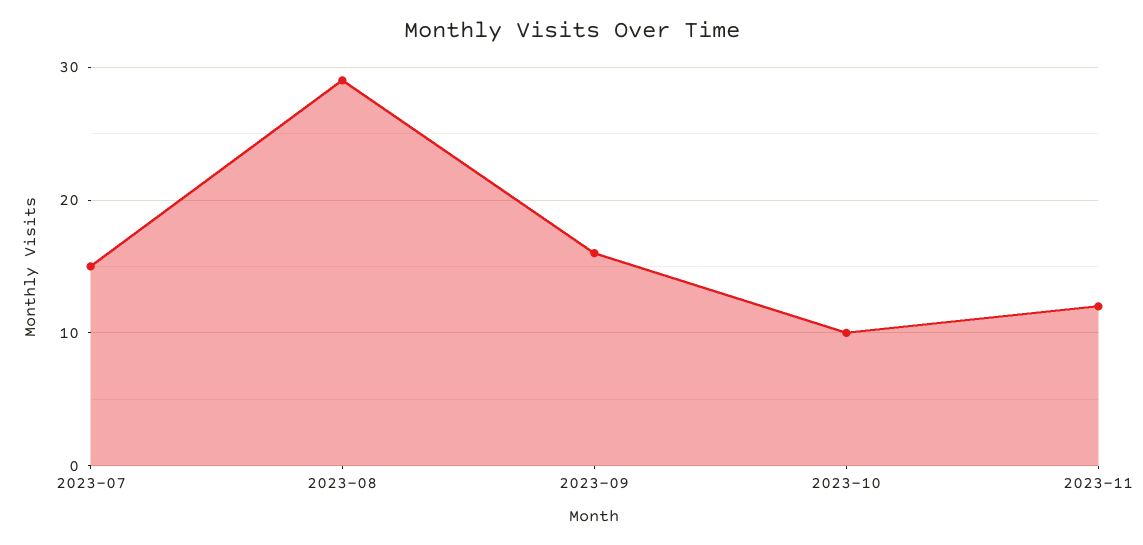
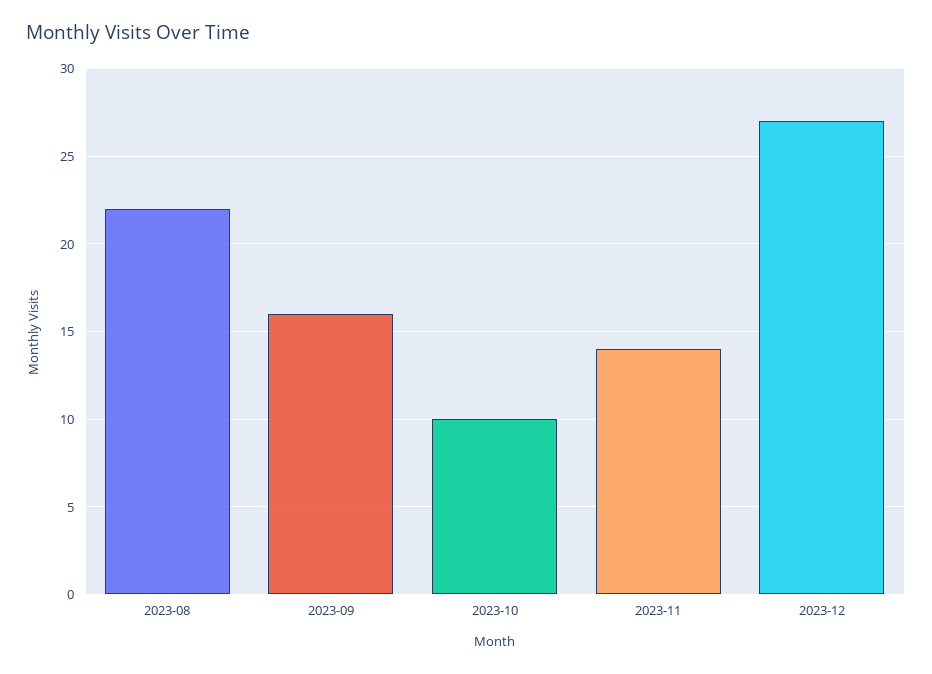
2023-07: 15 -> none
2023-08: 29 -> 22
2023-11: 12 -> 14
2023-12: none -> 27

